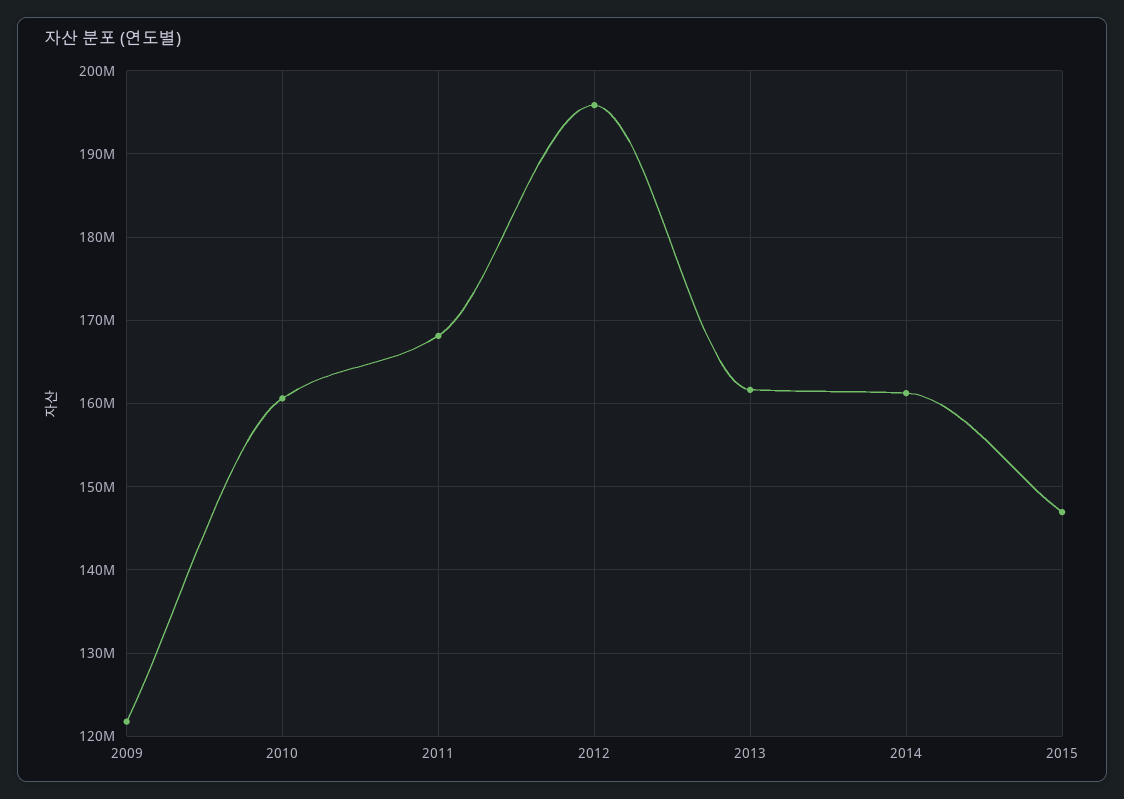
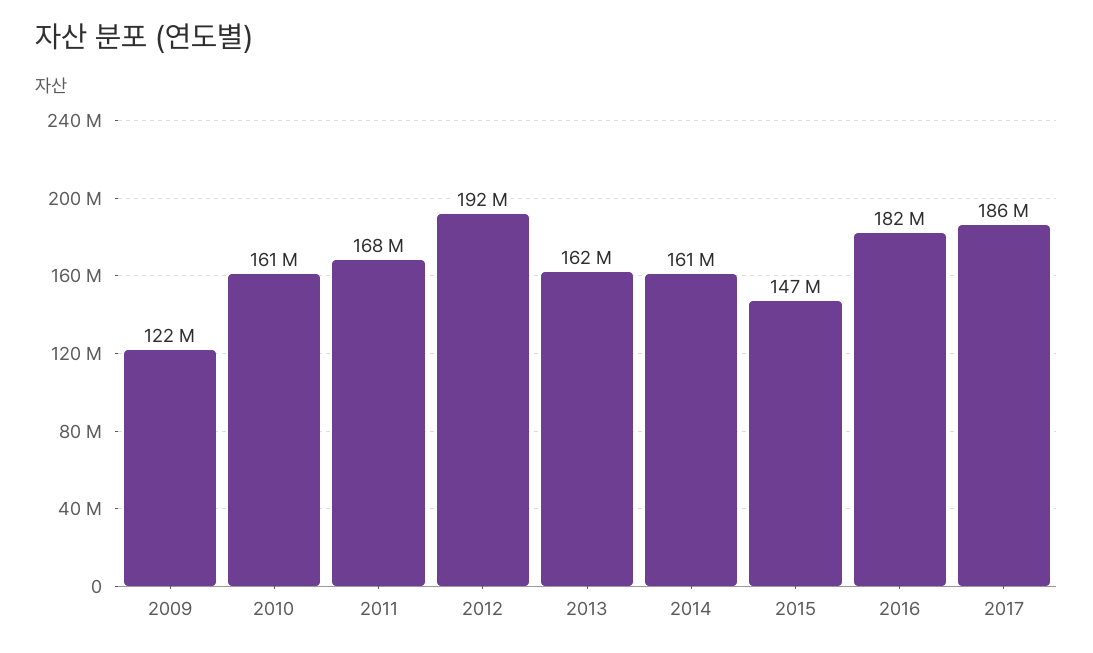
2012: 196000000 -> 192000000
2016: none -> 182000000
2017: none -> 186000000

